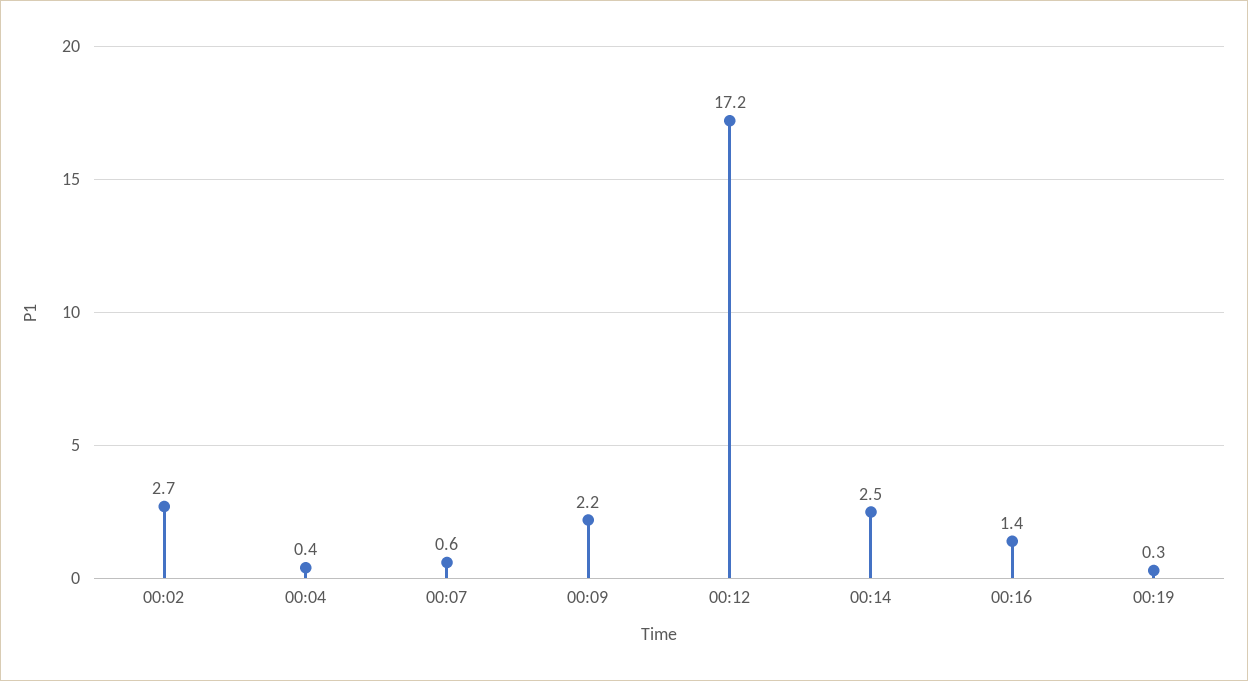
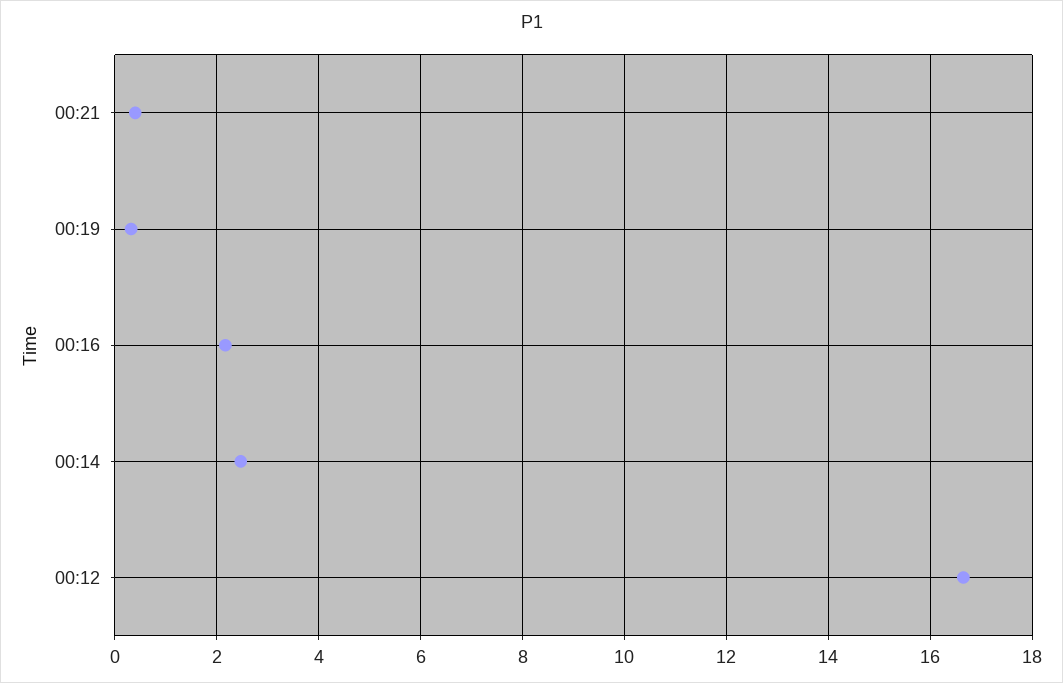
00:02: 2.7 -> none
00:04: 0.4 -> none
00:07: 0.6 -> none
00:09: 2.2 -> none
00:12: 17.2 -> 16.6
00:16: 1.4 -> 2.2
00:21: none -> 0.4

